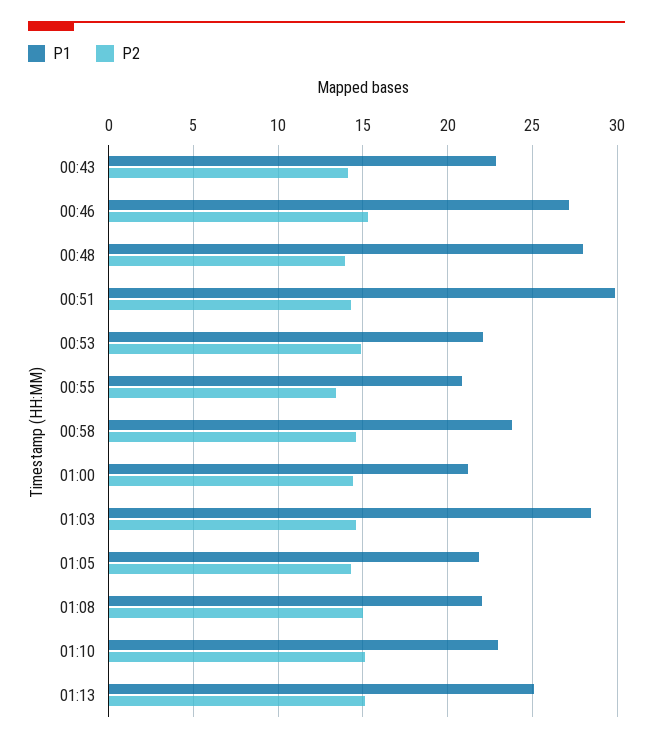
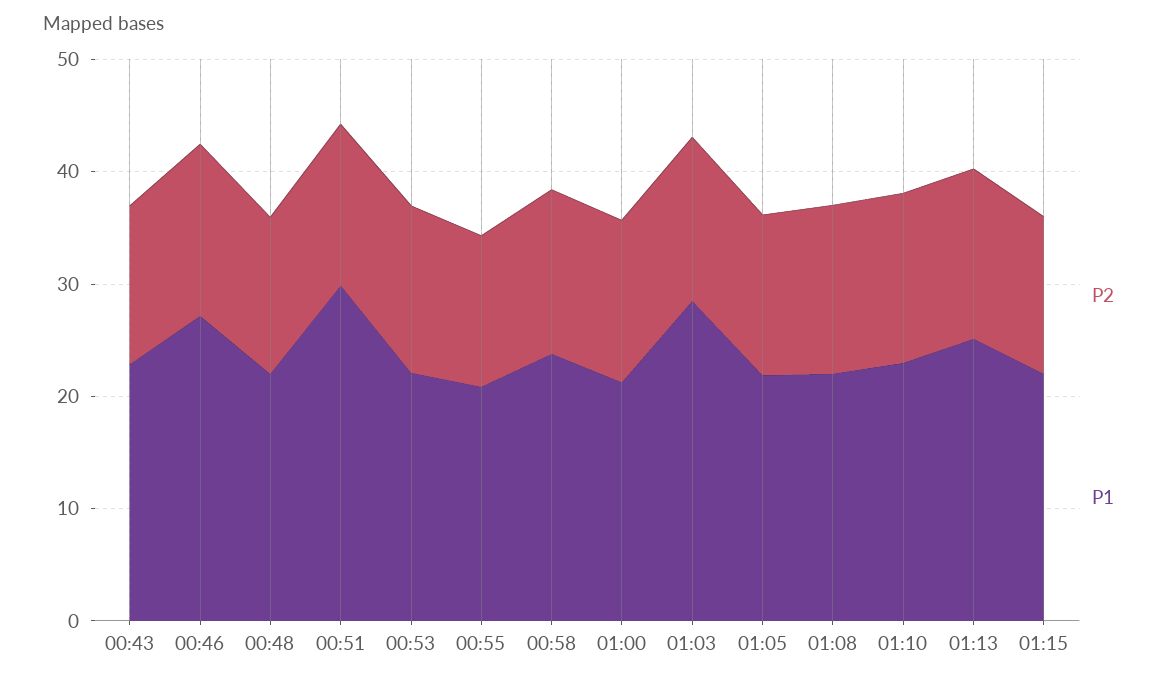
P1, 00:48: 28 -> 22
P2, 01:15: none -> 14
P1, 01:15: none -> 22

